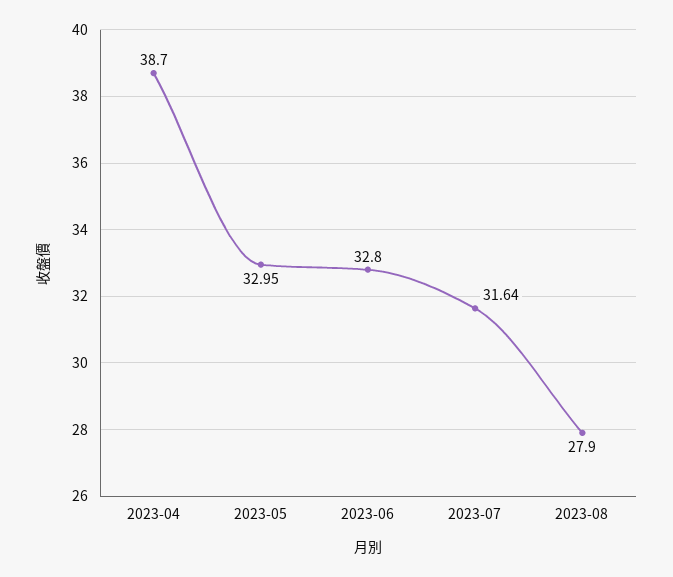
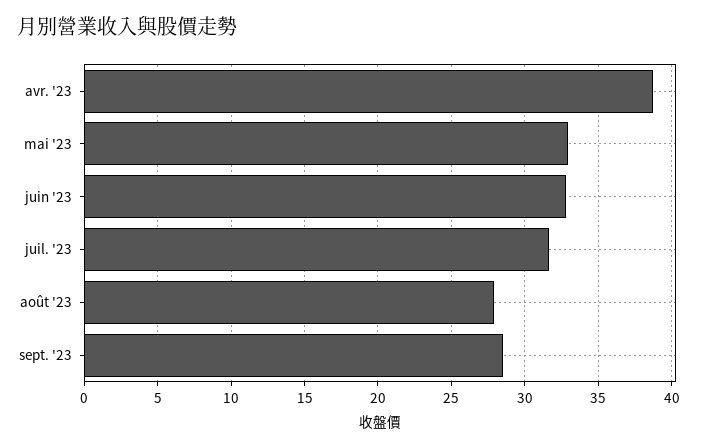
sept. '23: none -> 28.5

